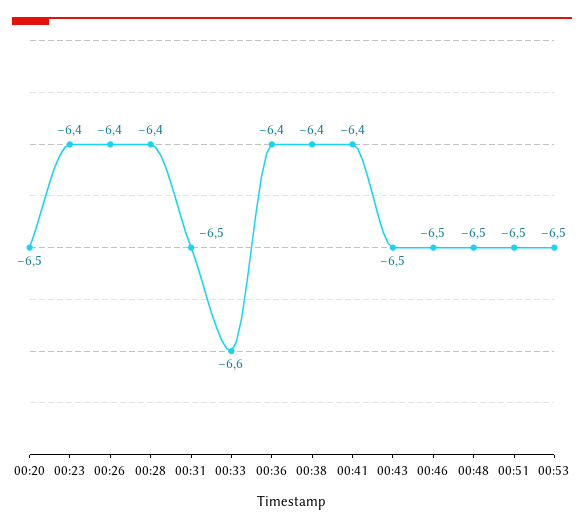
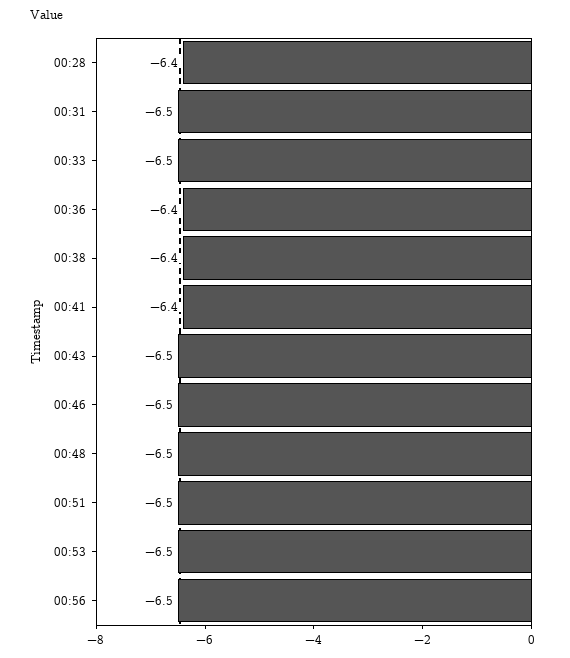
00:20: -6.5 -> none
00:23: -6.4 -> none
00:26: -6.4 -> none
00:33: -6.6 -> -6.5
00:56: none -> -6.5

